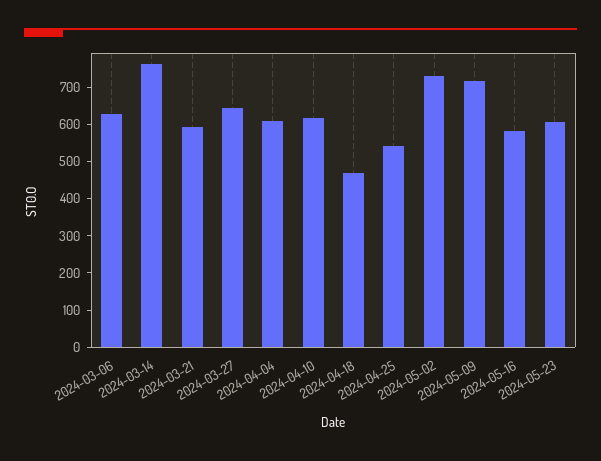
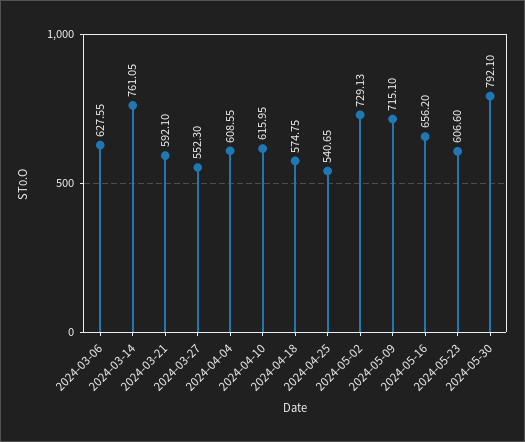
2024-03-27: 650 -> 552.3
2024-04-18: 475 -> 574.75
2024-05-16: 575 -> 656.2
2024-05-30: none -> 792.1

